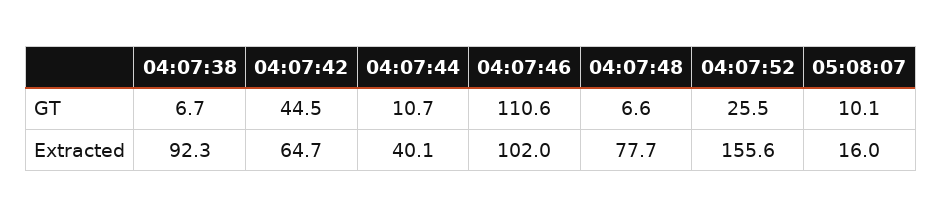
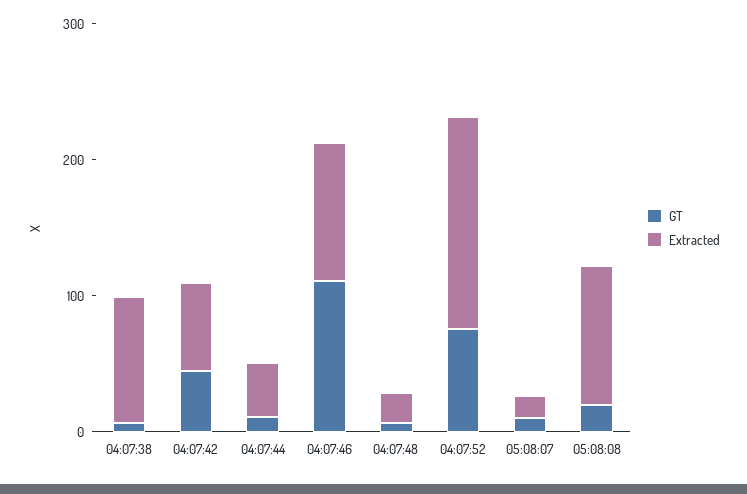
GT, 04:07:52: 25.5 -> 80
Extracted, 04:07:48: 77.7 -> 20
GT, 05:08:08: none -> 20
Extracted, 05:08:08: none -> 100

